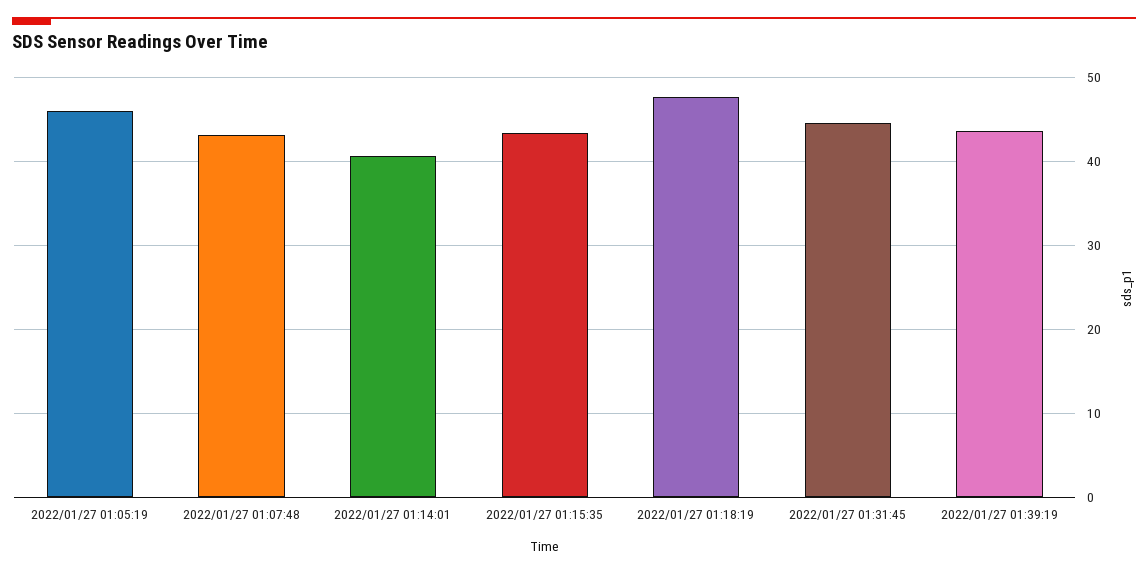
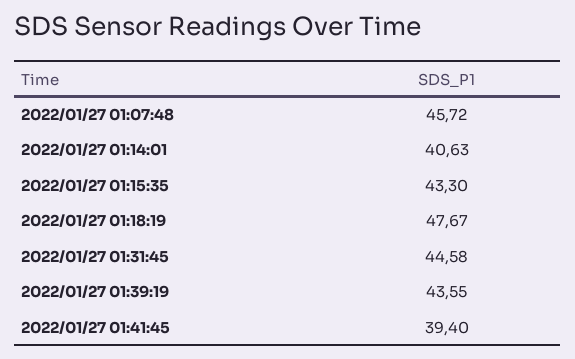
2022/01/27 01:05:19: 46 -> none
2022/01/27 01:07:48: 43 -> 45.72
2022/01/27 01:41:45: none -> 39.4

